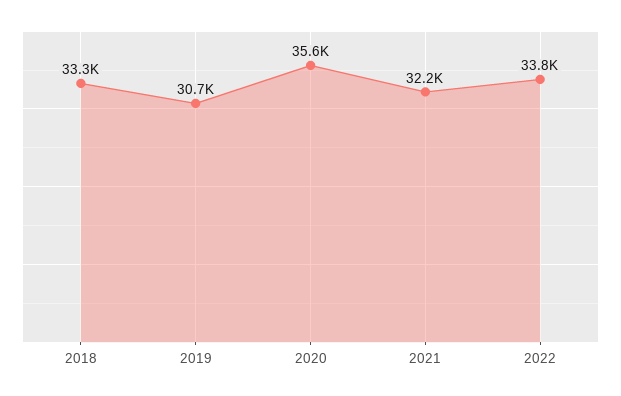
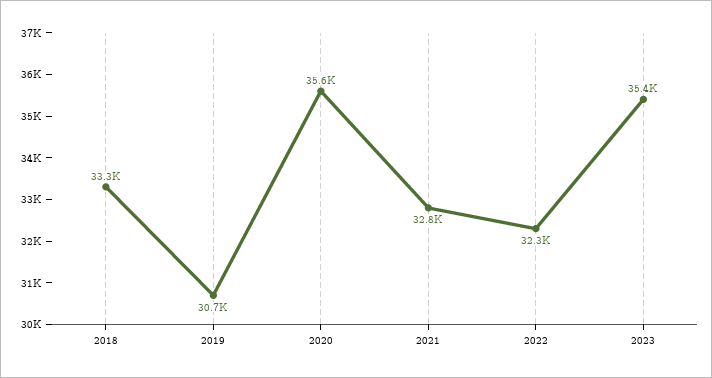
2021: 32200 -> 32800
2022: 33800 -> 32300
2023: none -> 35400

